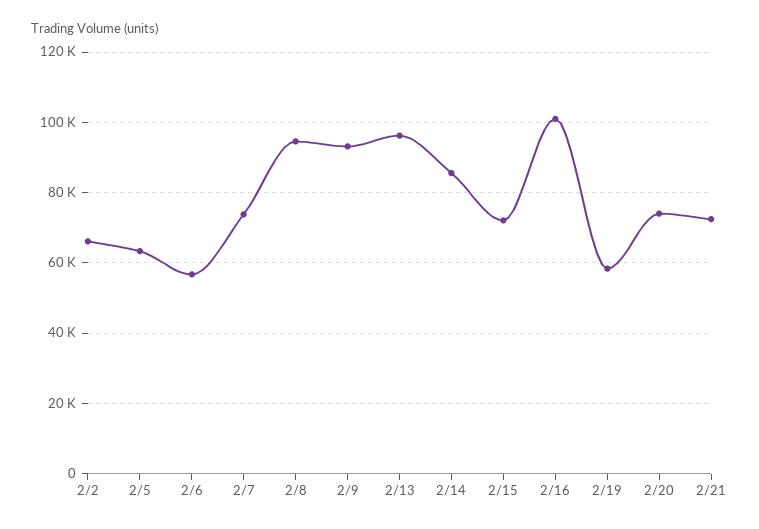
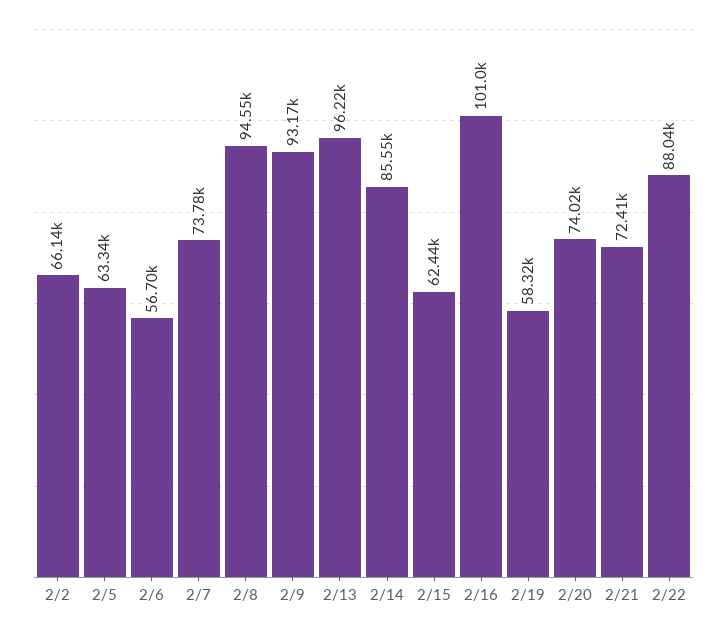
2/15: 72000 -> 62440
2/22: none -> 88040

